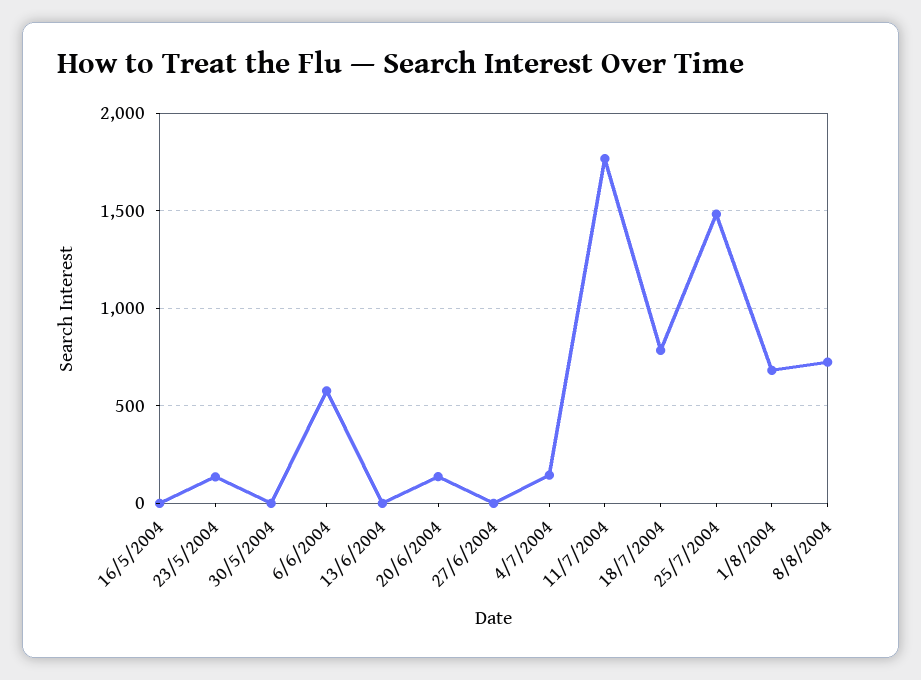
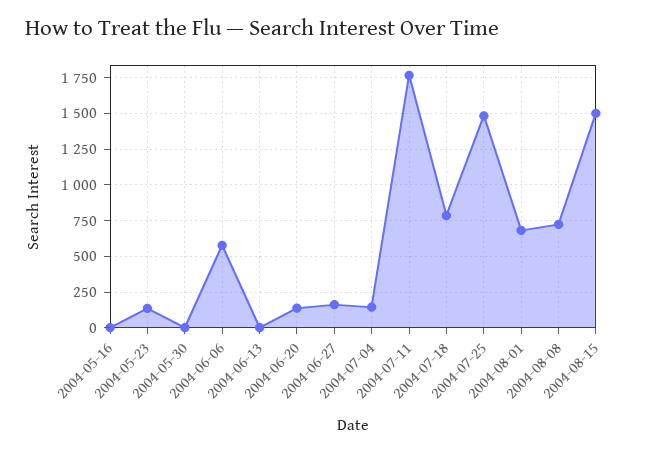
27/6/2004: 0 -> 150
2004-08-15: none -> 1500

